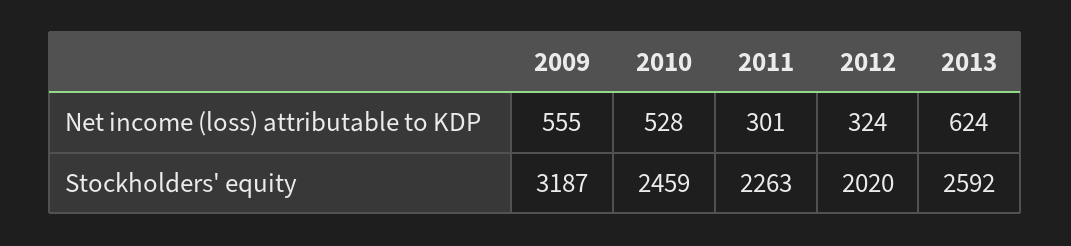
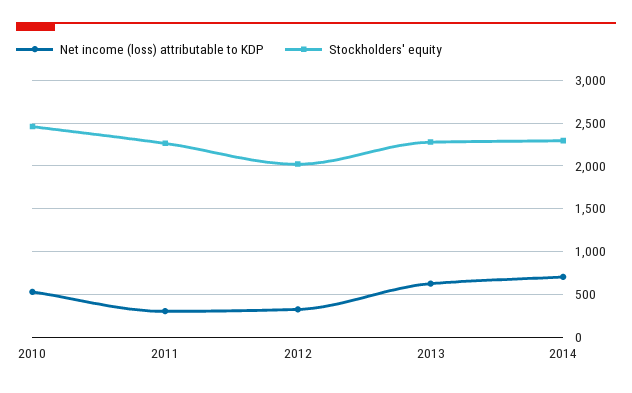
Net income (loss) attributable to KDP, 2009: 555 -> none
Stockholders' equity, 2009: 3187 -> none
Stockholders' equity, 2013: 2592 -> 2300
Net income (loss) attributable to KDP, 2014: none -> 700
Stockholders' equity, 2014: none -> 2300

